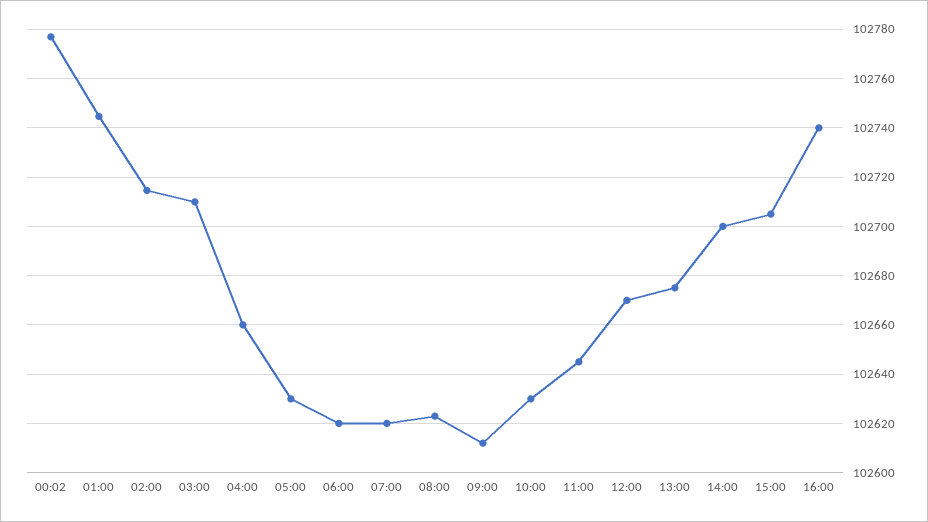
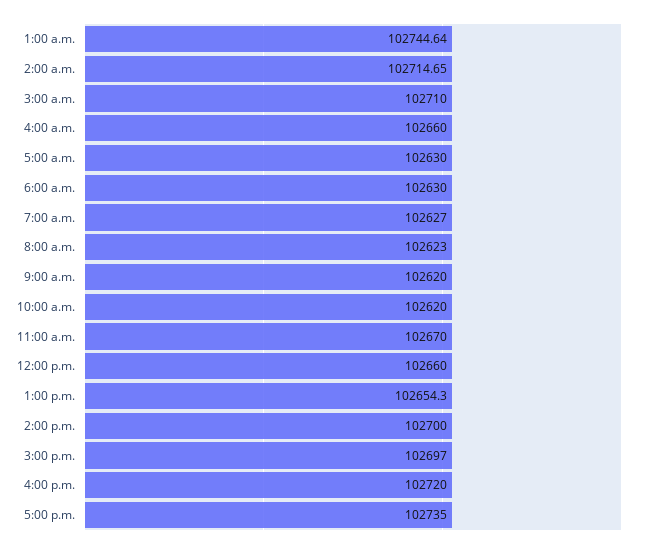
00:02: 102777.5 -> none
06:00: 102620 -> 102630
07:00: 102620 -> 102627
09:00: 102612.5 -> 102620
10:00: 102630 -> 102620
11:00: 102645 -> 102670
12:00: 102670 -> 102660
13:00: 102675 -> 102654.3
15:00: 102705 -> 102697
16:00: 102740 -> 102720
5:00 p.m.: none -> 102735

